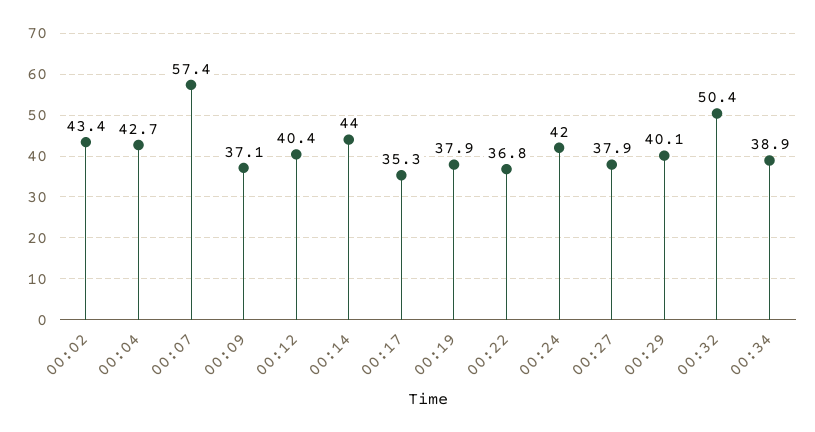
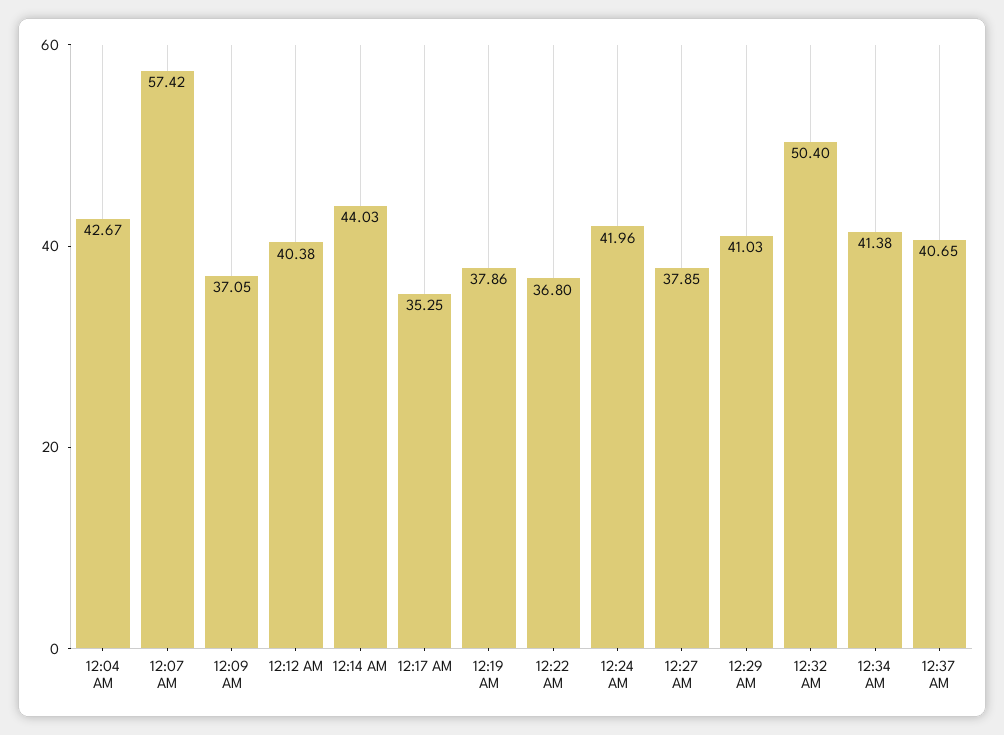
00:02: 43.4 -> none
00:29: 40.1 -> 41.03
00:34: 38.9 -> 41.38
12:37 AM: none -> 40.65

